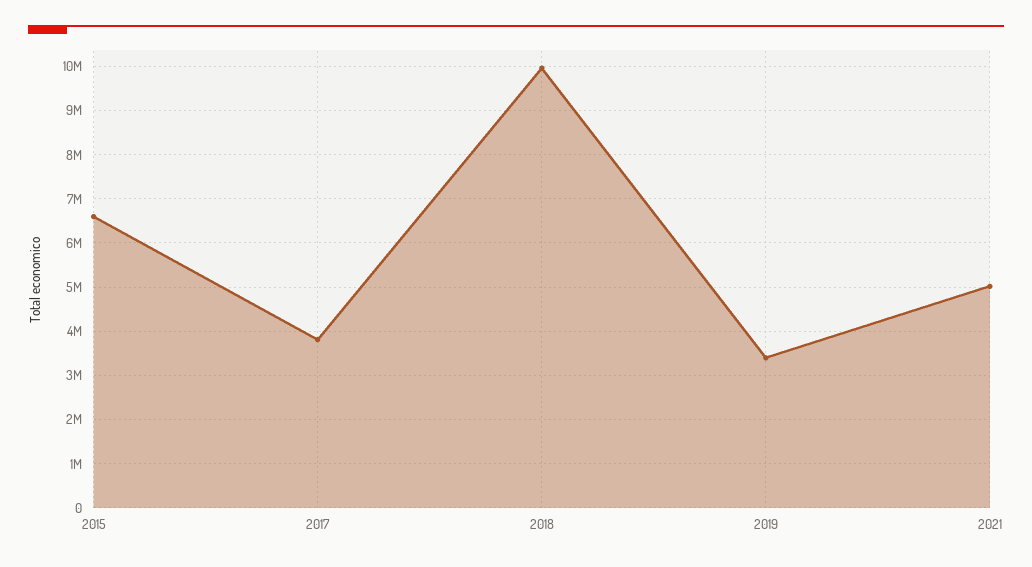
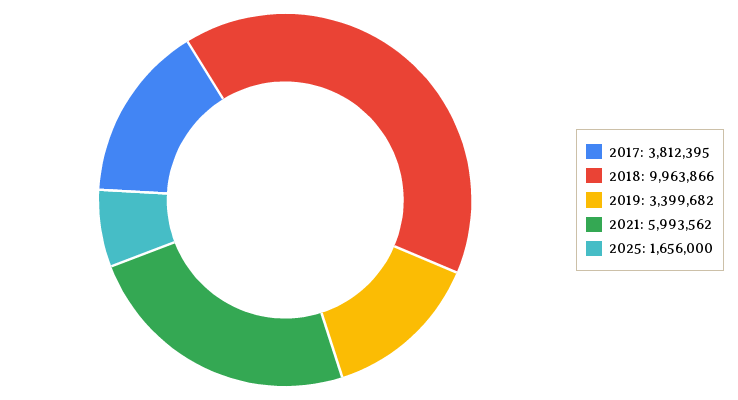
2015: 6600000 -> none
2021: 5000000 -> 5993562
2025: none -> 1656000

